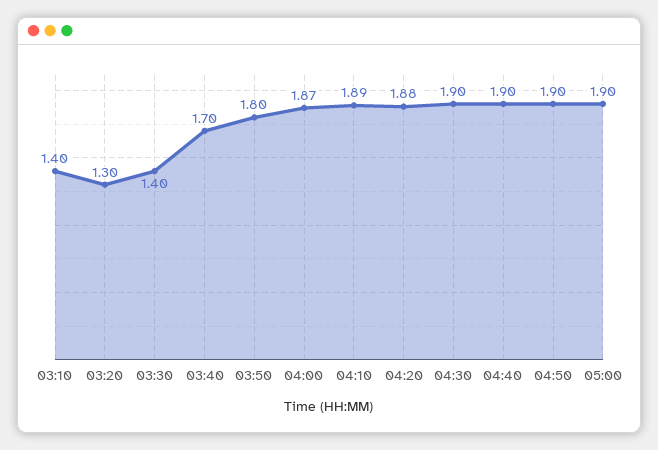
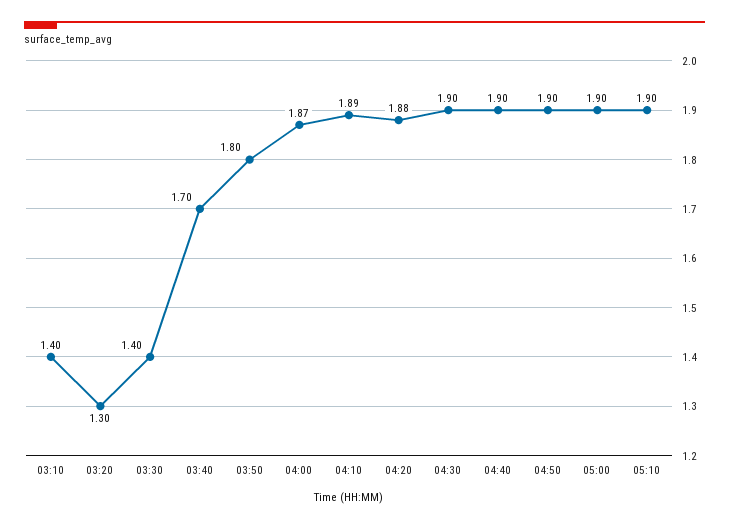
05:10: none -> 1.9

